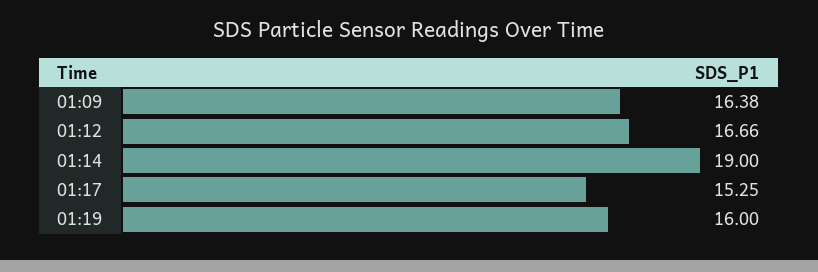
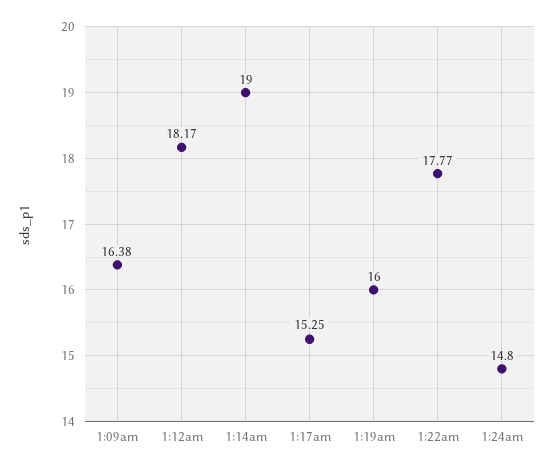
01:12: 16.66 -> 18.17
1:22am: none -> 17.77
1:24am: none -> 14.8

